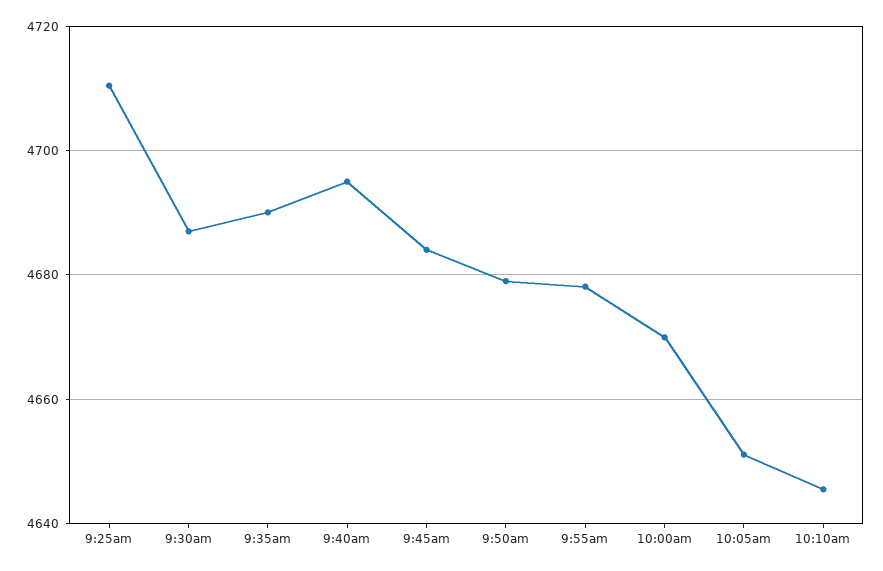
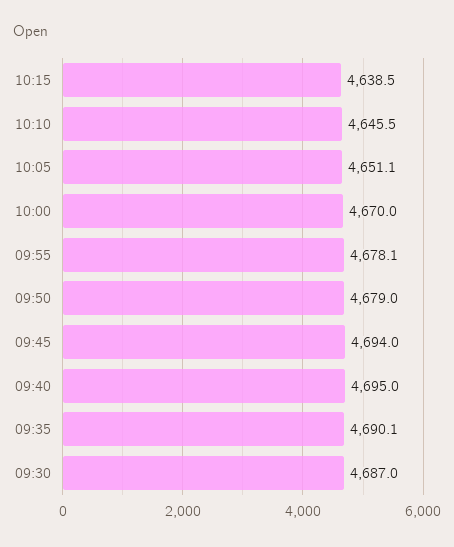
9:25am: 4710 -> none
9:45am: 4684 -> 4694
10:15: none -> 4638.5

